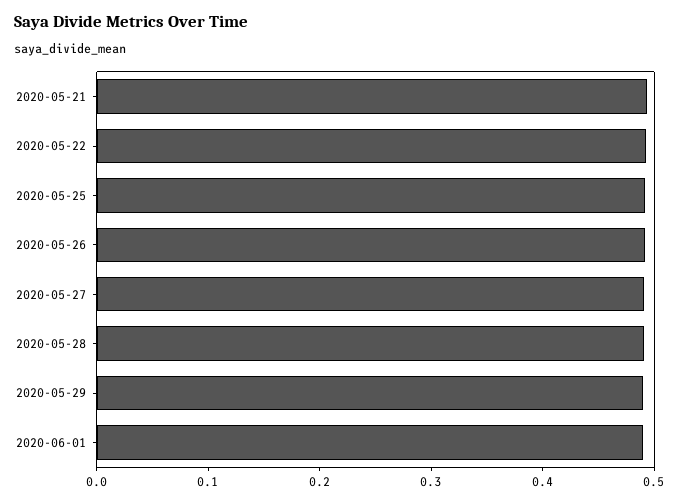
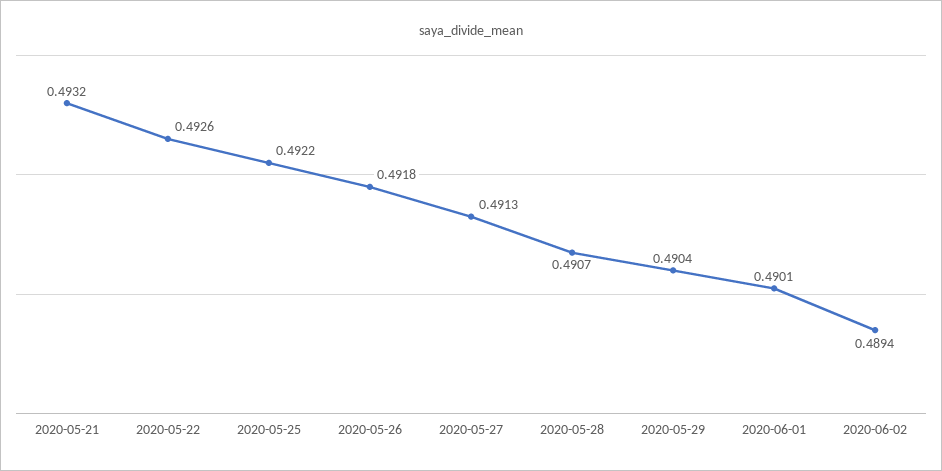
2020-06-02: none -> 0.4894

